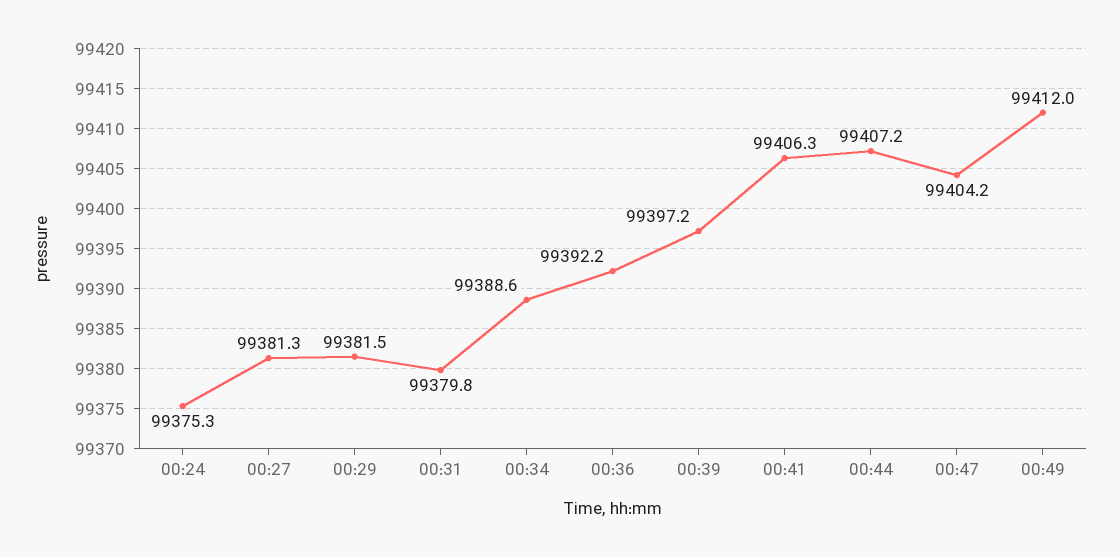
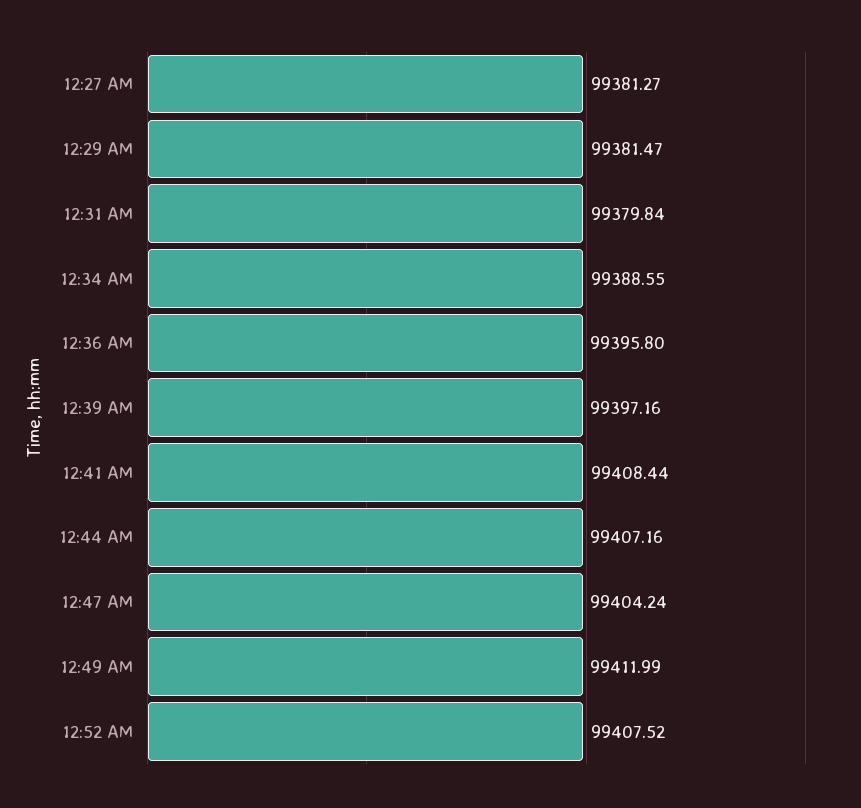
00:24: 99375.3 -> none
00:36: 99392.2 -> 99395.8
00:41: 99406.3 -> 99408.44
12:52 AM: none -> 99407.52

